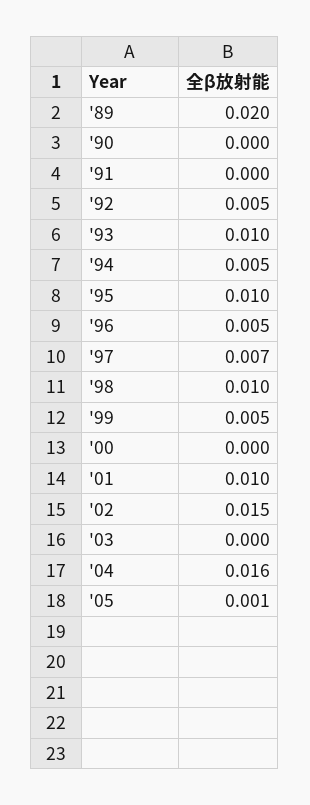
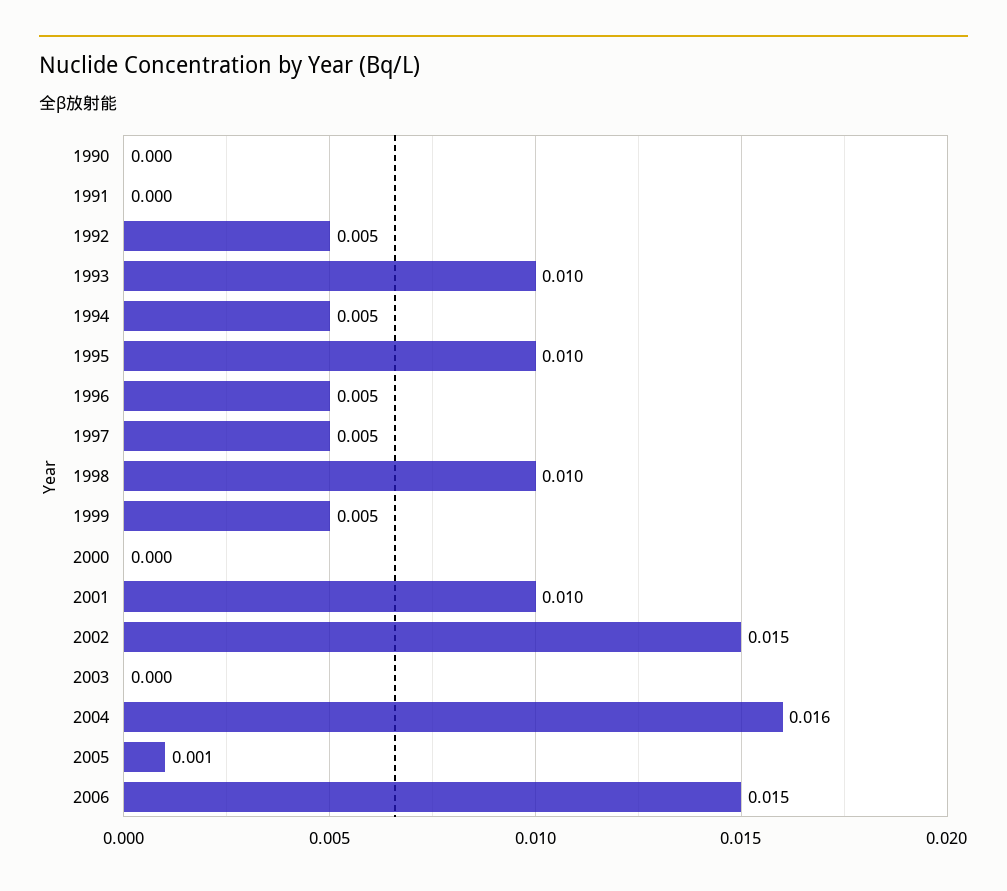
'89: 0.02 -> none
'97: 0.007 -> 0.005
2006: none -> 0.015

